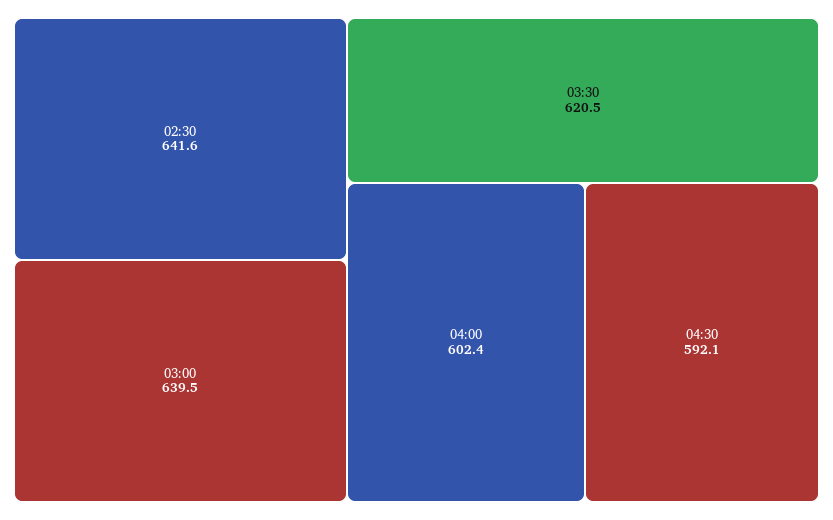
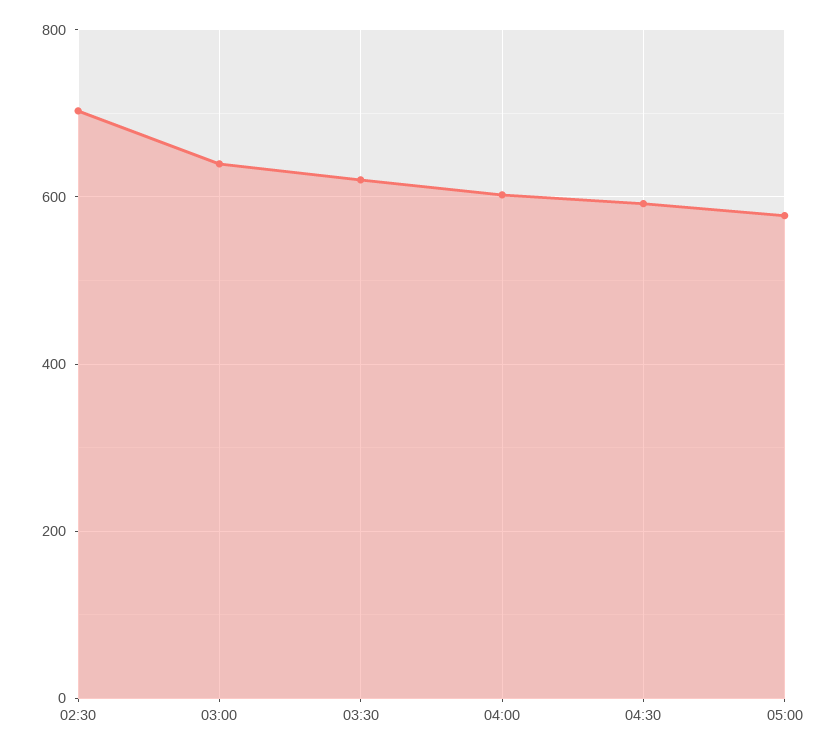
02:30: 641.6 -> 700
05:00: none -> 580

